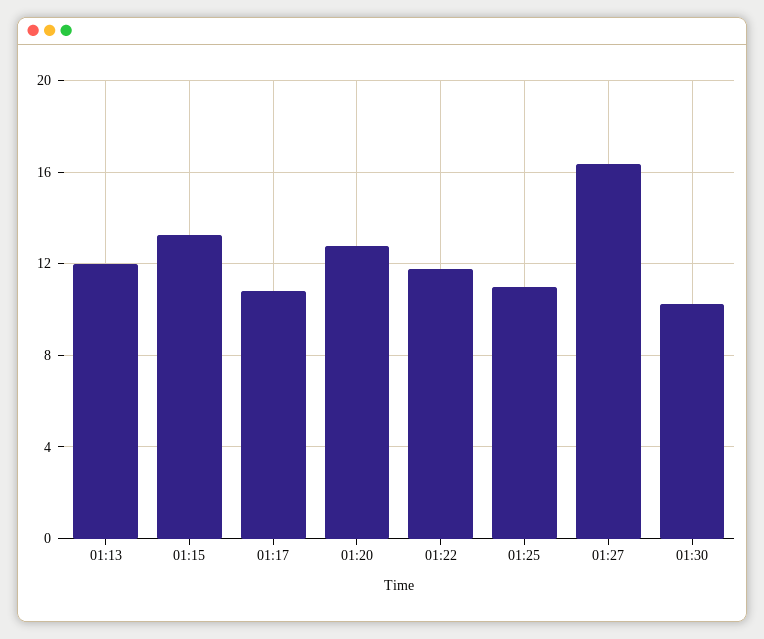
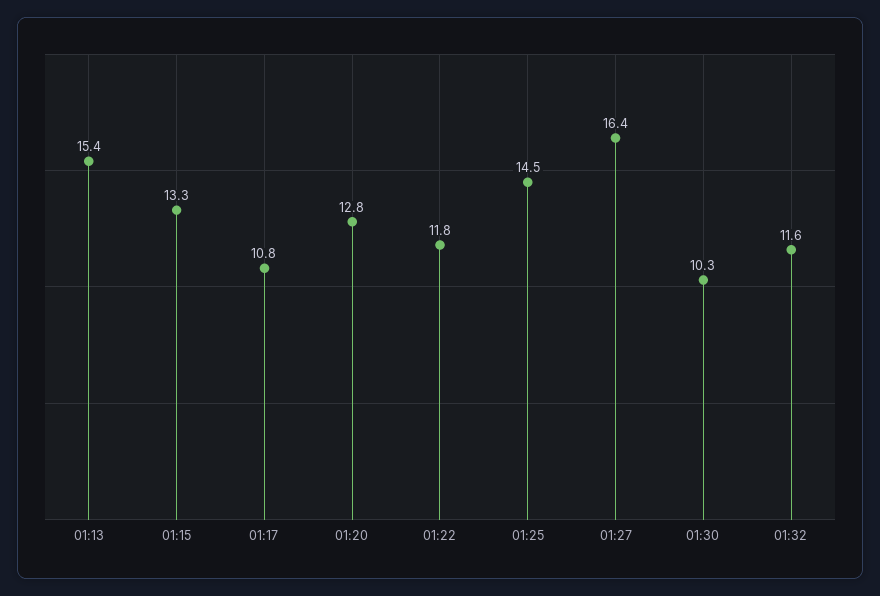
01:13: 12 -> 15.4
01:25: 11 -> 14.5
01:32: none -> 11.6

